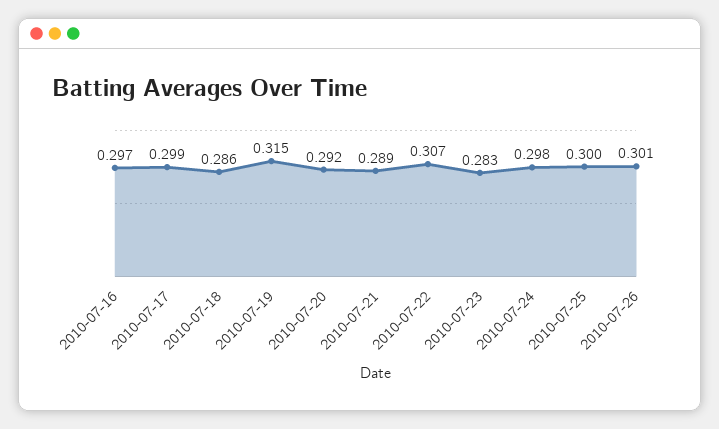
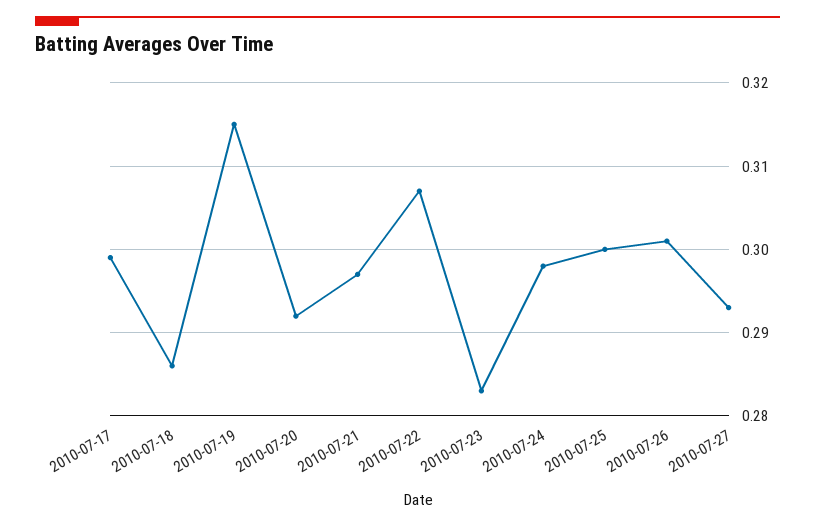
2010-07-16: 0.297 -> none
2010-07-21: 0.289 -> 0.297
2010-07-27: none -> 0.293

